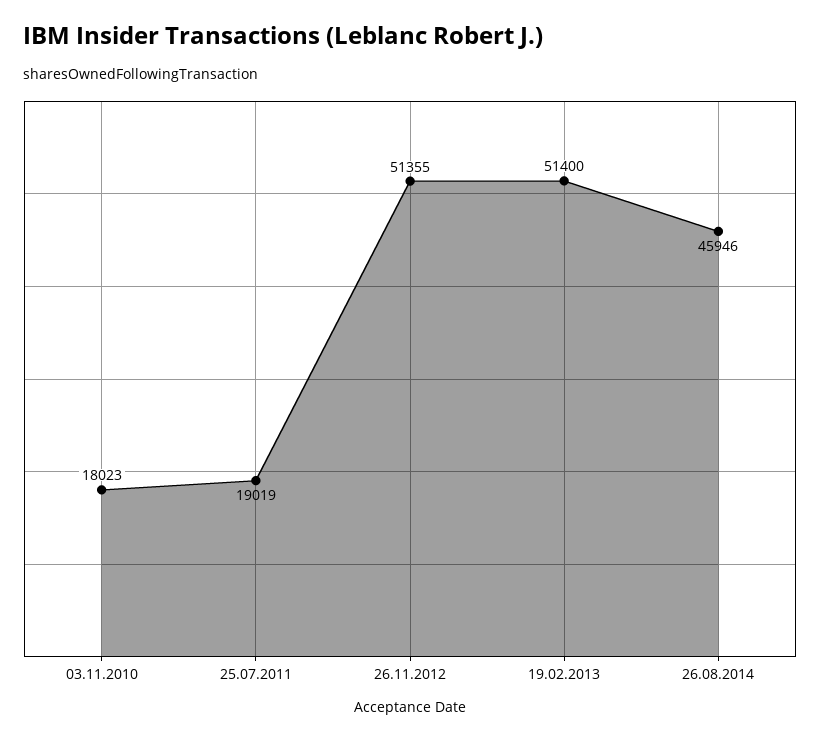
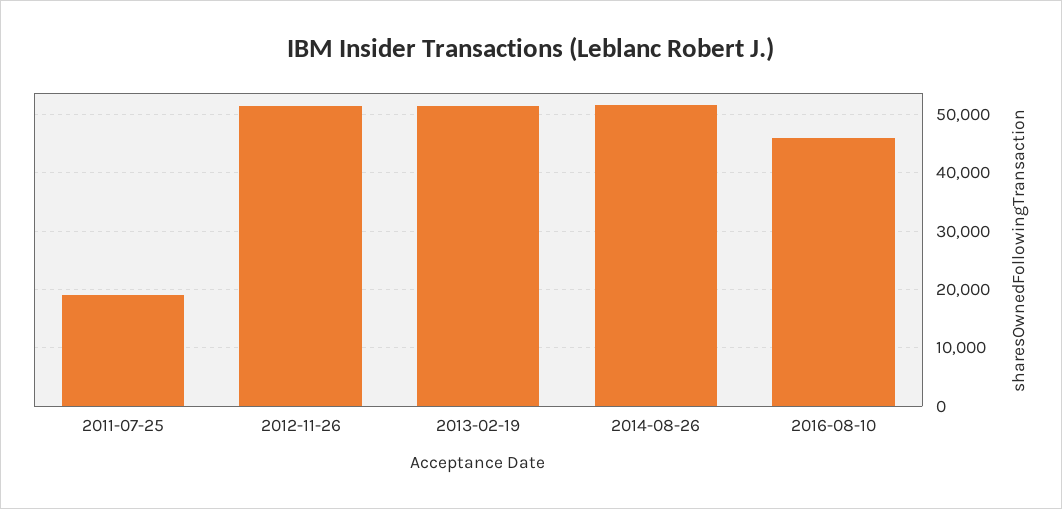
03.11.2010: 18023 -> none
26.08.2014: 45946 -> 52000
2016-08-10: none -> 46000

